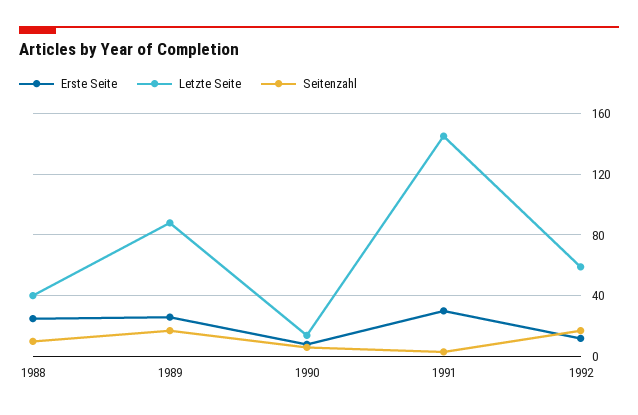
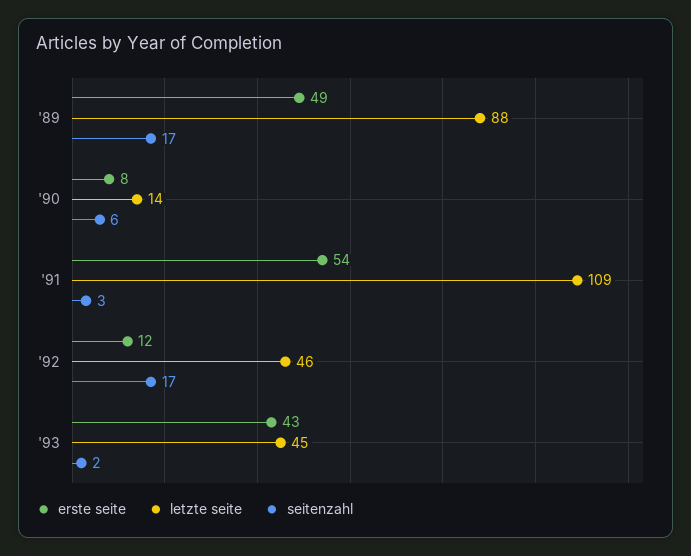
Erste Seite, 1988: 25 -> none
Letzte Seite, 1988: 40 -> none
Seitenzahl, 1988: 10 -> none
Erste Seite, 1989: 25 -> 49
Erste Seite, 1991: 30 -> 54
Letzte Seite, 1991: 145 -> 109
Letzte Seite, 1992: 60 -> 46
Erste Seite, '93: none -> 43
Letzte Seite, '93: none -> 45
Seitenzahl, '93: none -> 2

